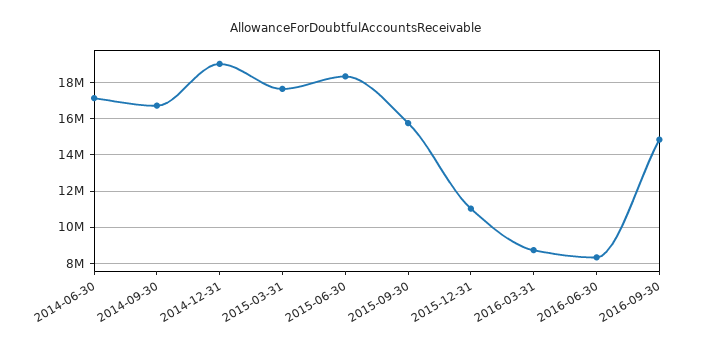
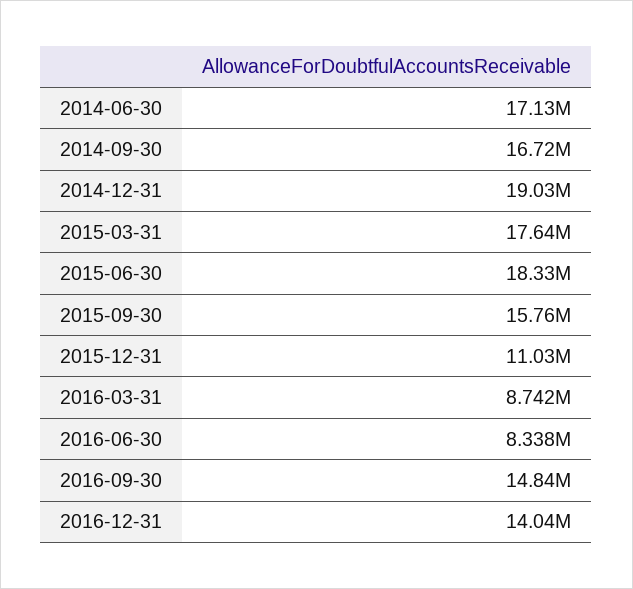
2016-12-31: none -> 14040000

